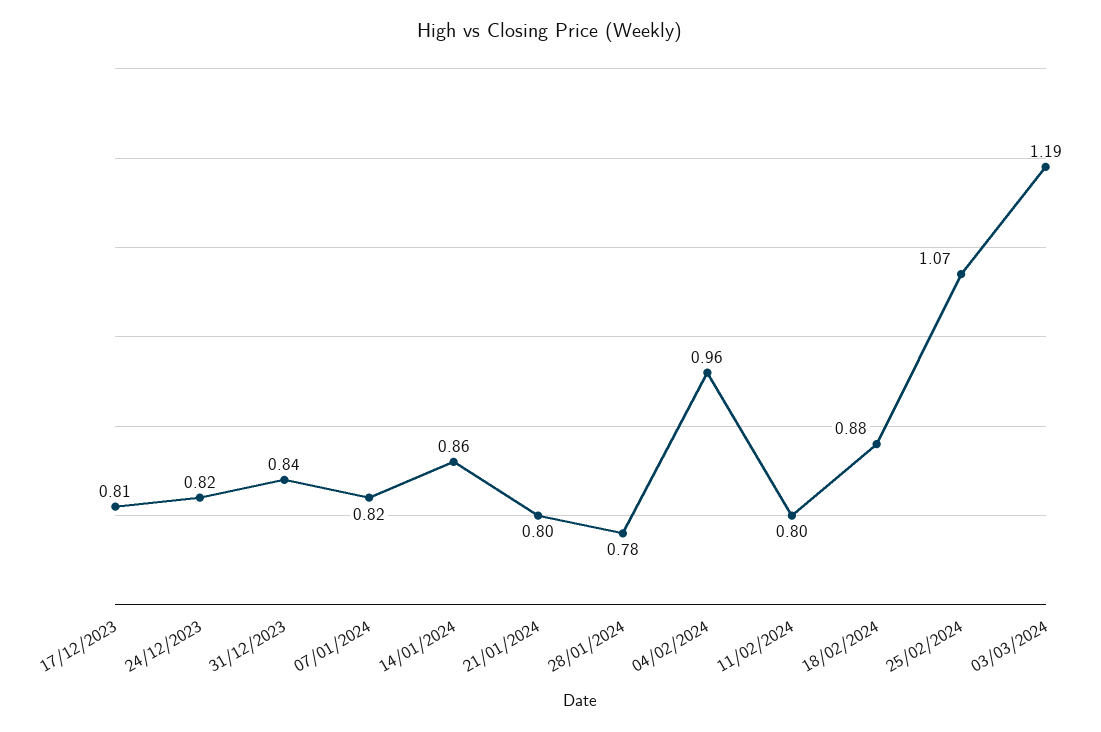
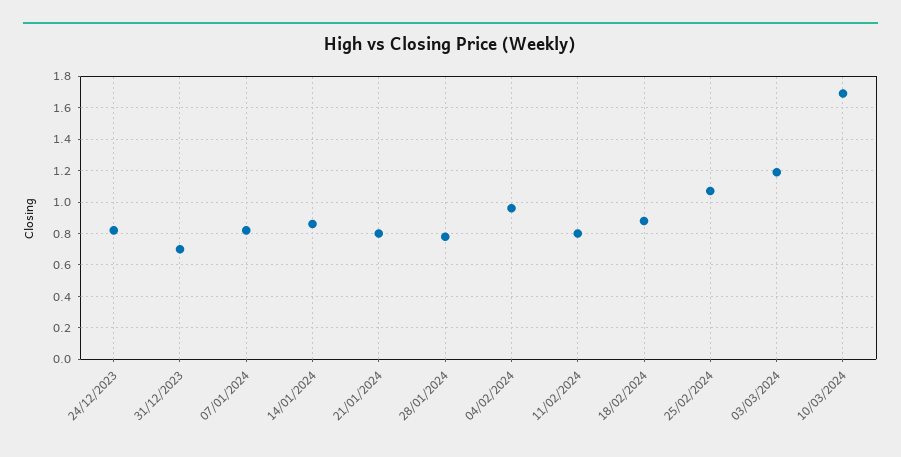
17/12/2023: 0.81 -> none
31/12/2023: 0.84 -> 0.7
10/03/2024: none -> 1.7

